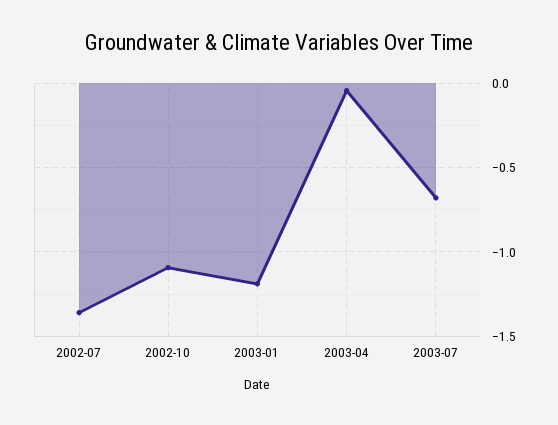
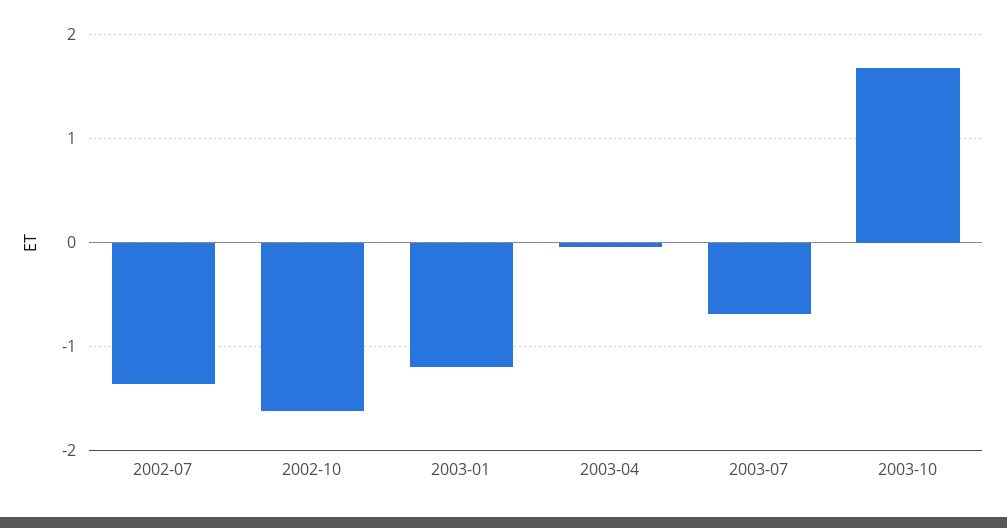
2002-10: -1.1 -> -1.6
2003-10: none -> 1.7

